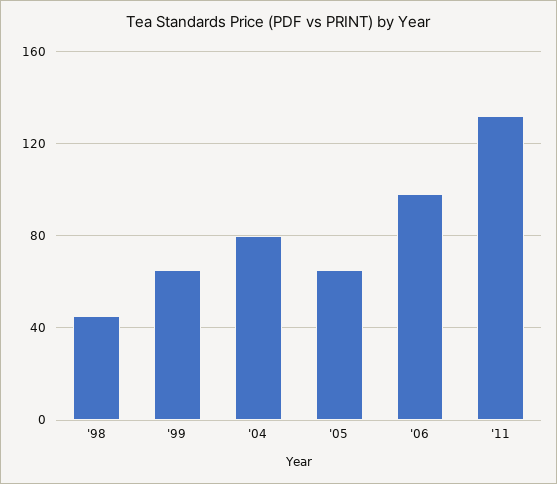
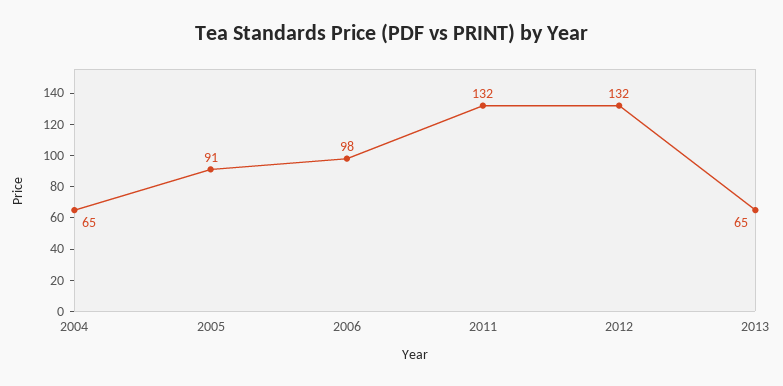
'98: 45 -> none
'99: 65 -> none
'04: 80 -> 65
'05: 65 -> 91
2012: none -> 132
2013: none -> 65

